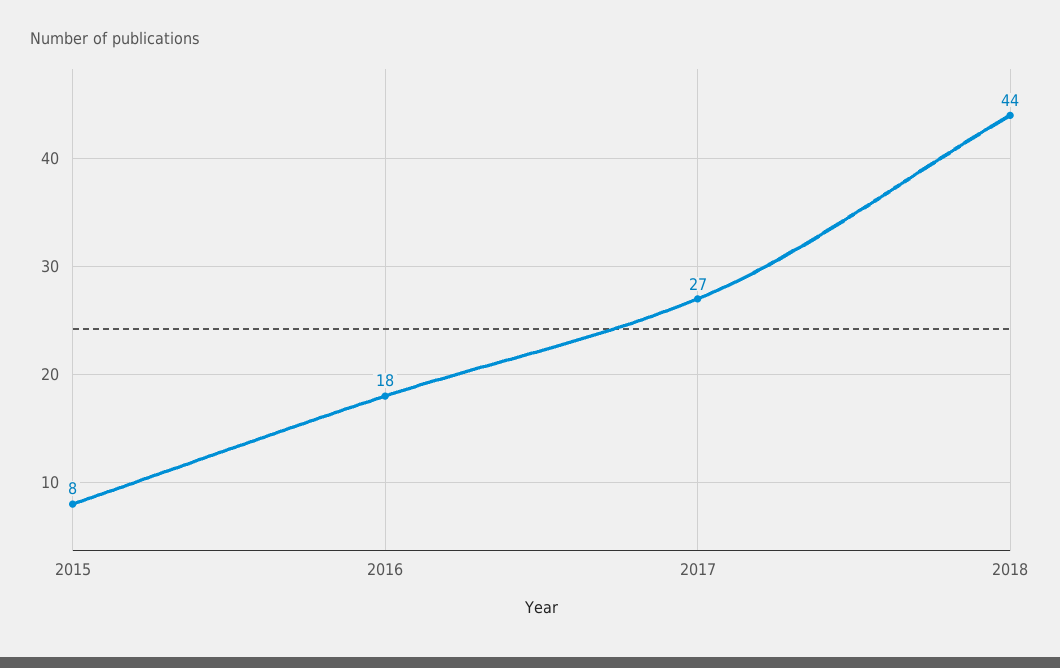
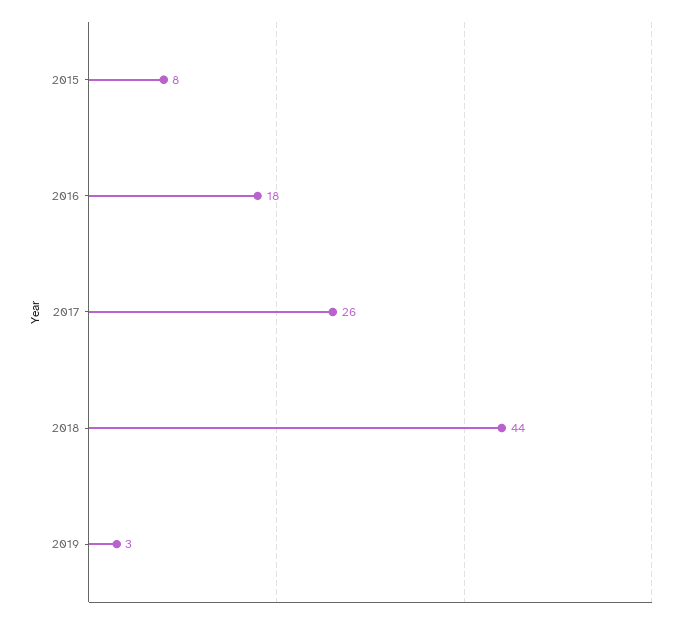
2017: 27 -> 26
2019: none -> 3

